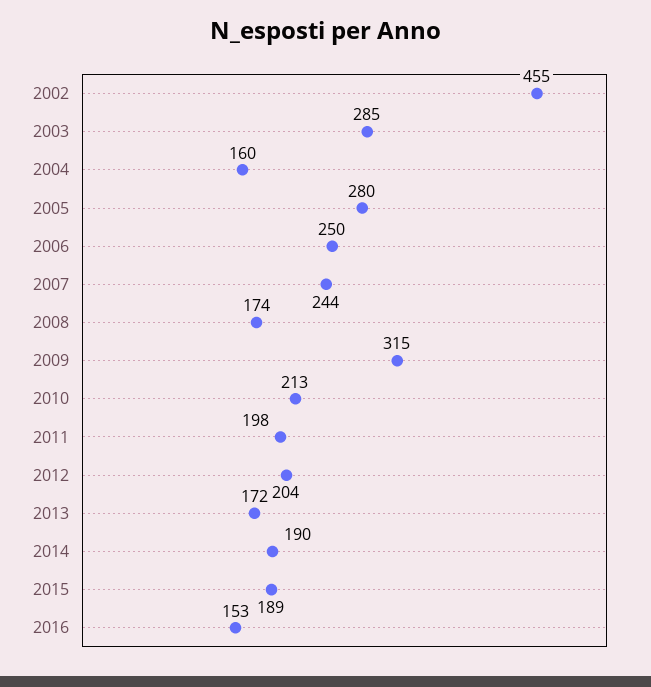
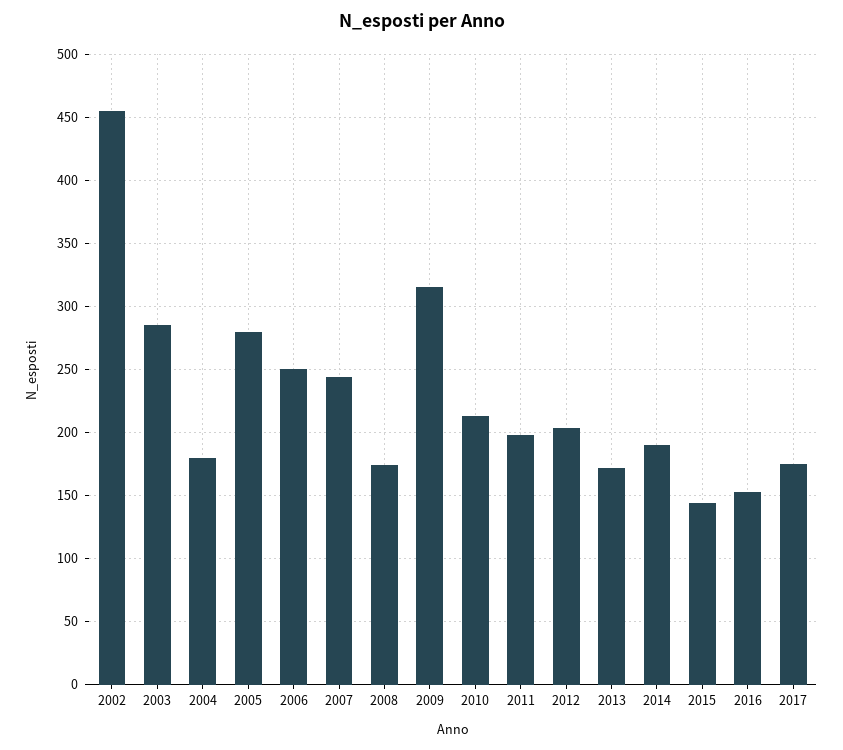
2004: 160 -> 180
2015: 189 -> 145
2017: none -> 175

